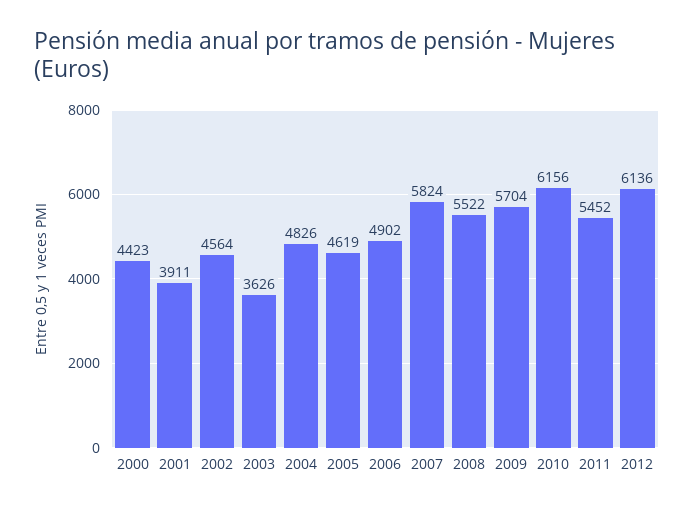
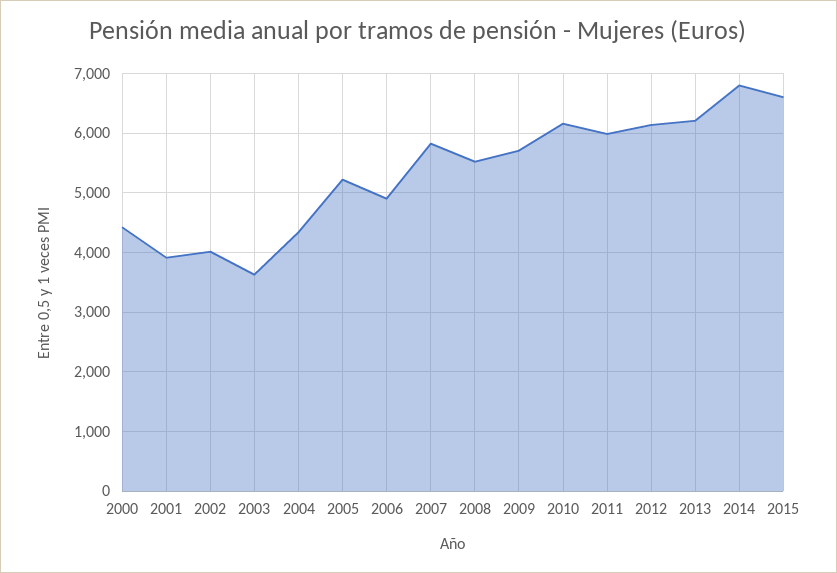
2002: 4564 -> 4000
2004: 4826 -> 4400
2005: 4619 -> 5200
2011: 5452 -> 6000
2013: none -> 6200
2014: none -> 6800
2015: none -> 6600

